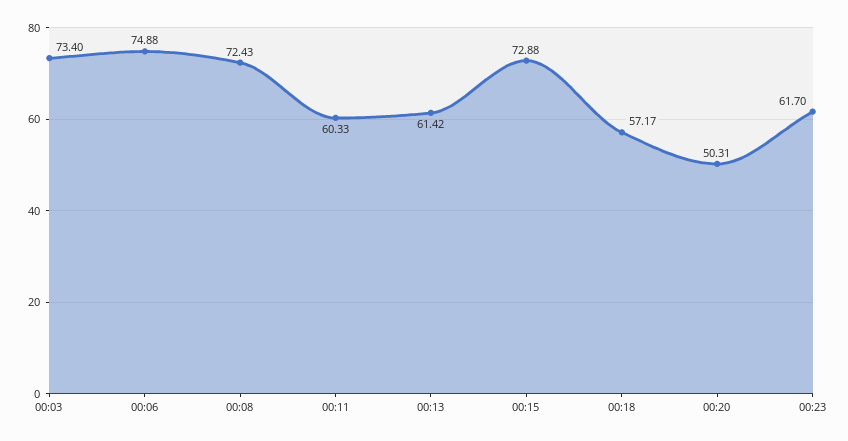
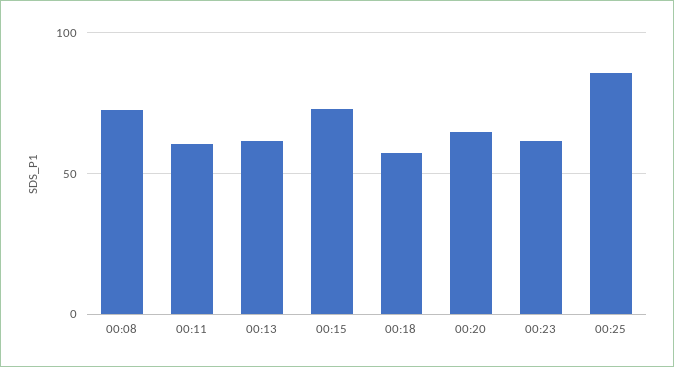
00:03: 73.4 -> none
00:06: 74.88 -> none
00:20: 50.31 -> 65
00:25: none -> 85

